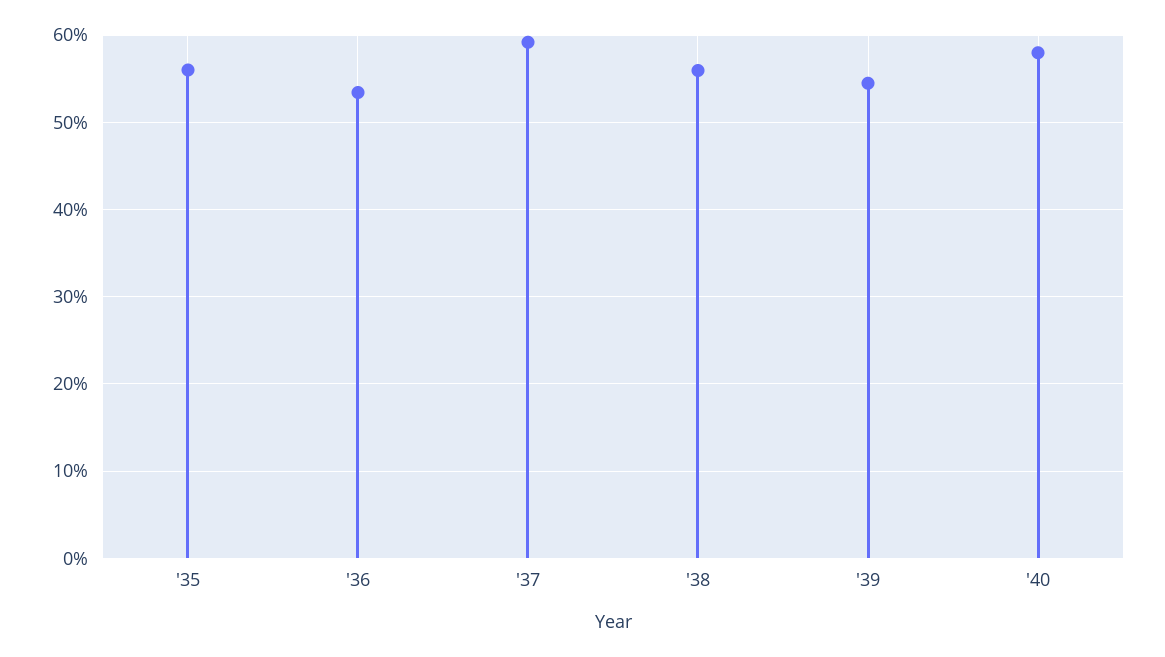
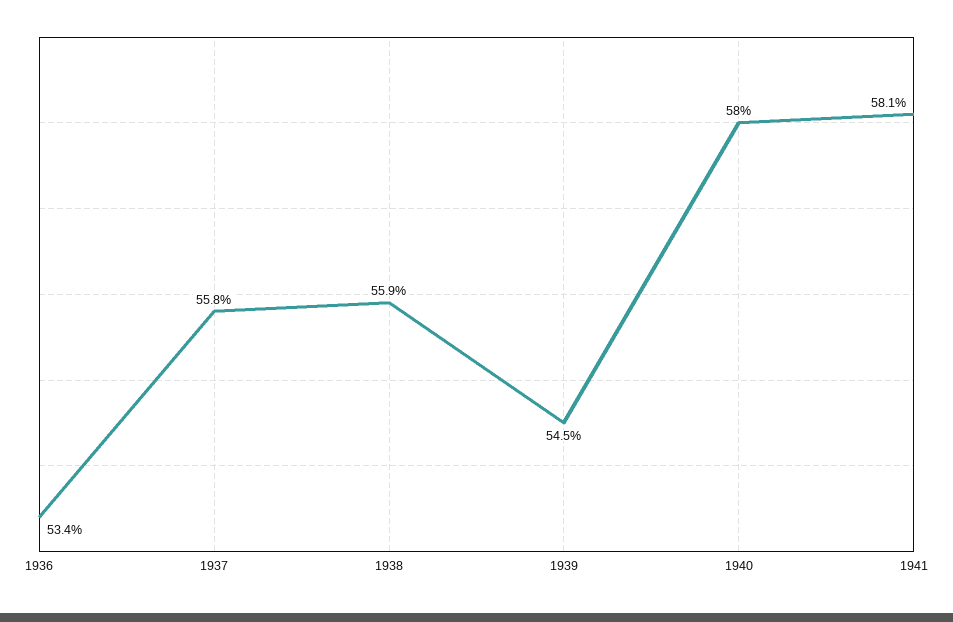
'35: 56 -> none
'37: 59 -> 55.8
1941: none -> 58.1

